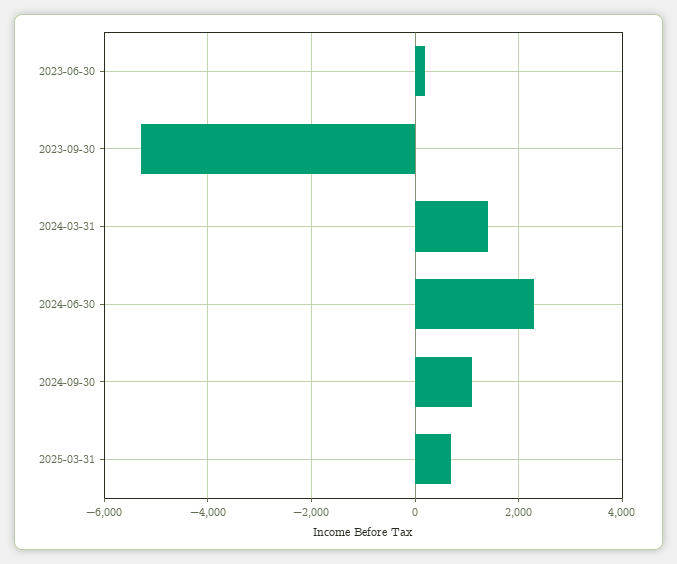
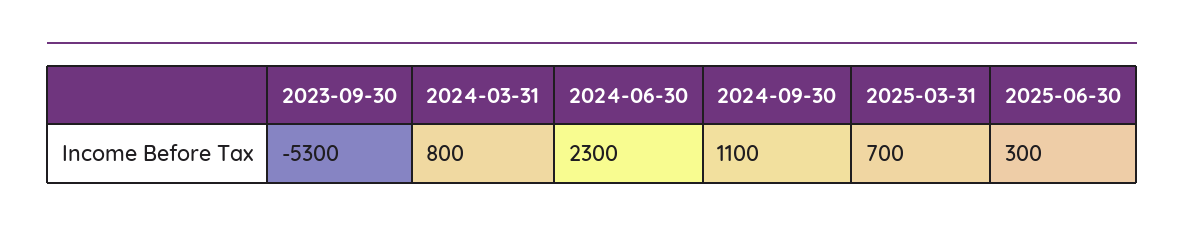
2023-06-30: 200 -> none
2024-03-31: 1400 -> 800
2025-06-30: none -> 300

